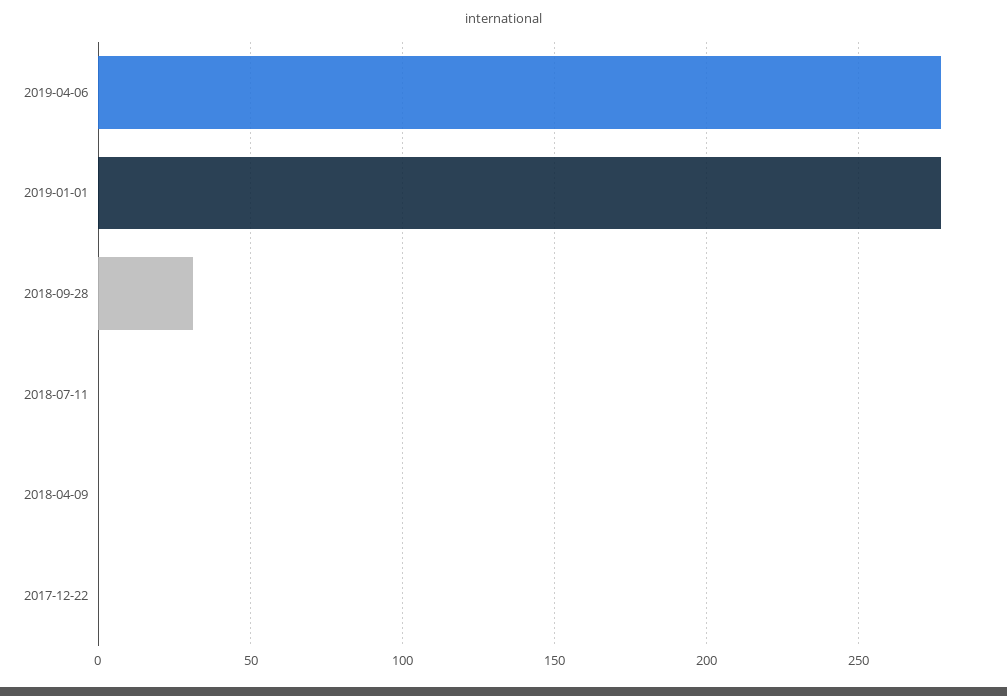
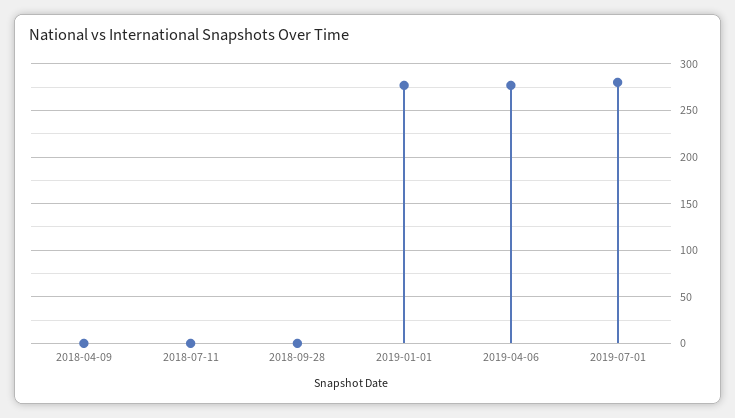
2018-09-28: 30 -> 0
2017-12-22: 0 -> none
2019-07-01: none -> 280

